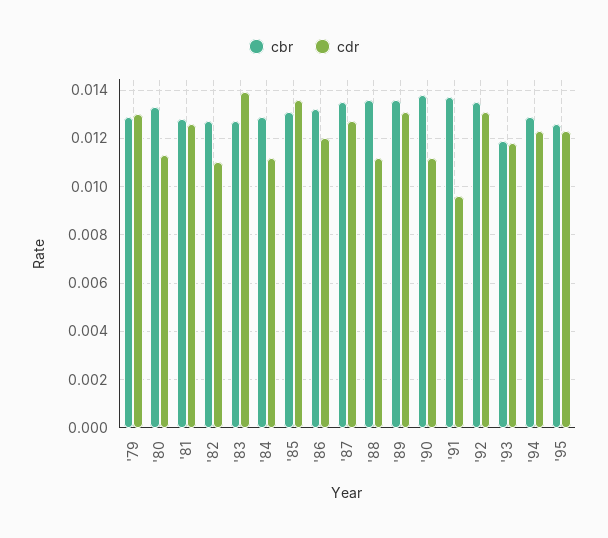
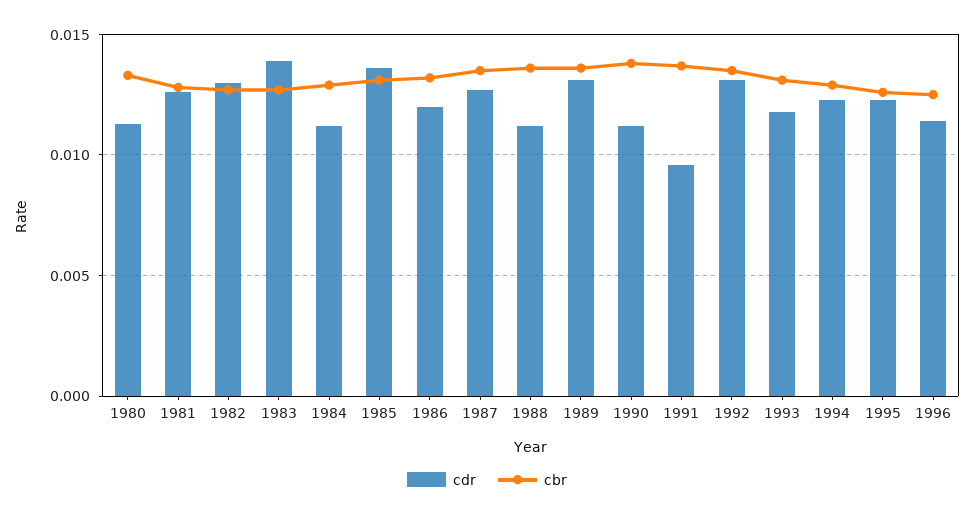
cbr, '79: 0.013 -> none
cdr, '79: 0.013 -> none
cdr, '82: 0.011 -> 0.013
cbr, '93: 0.012 -> 0.013
cdr, 1996: none -> 0.0115
cbr, 1996: none -> 0.0125

